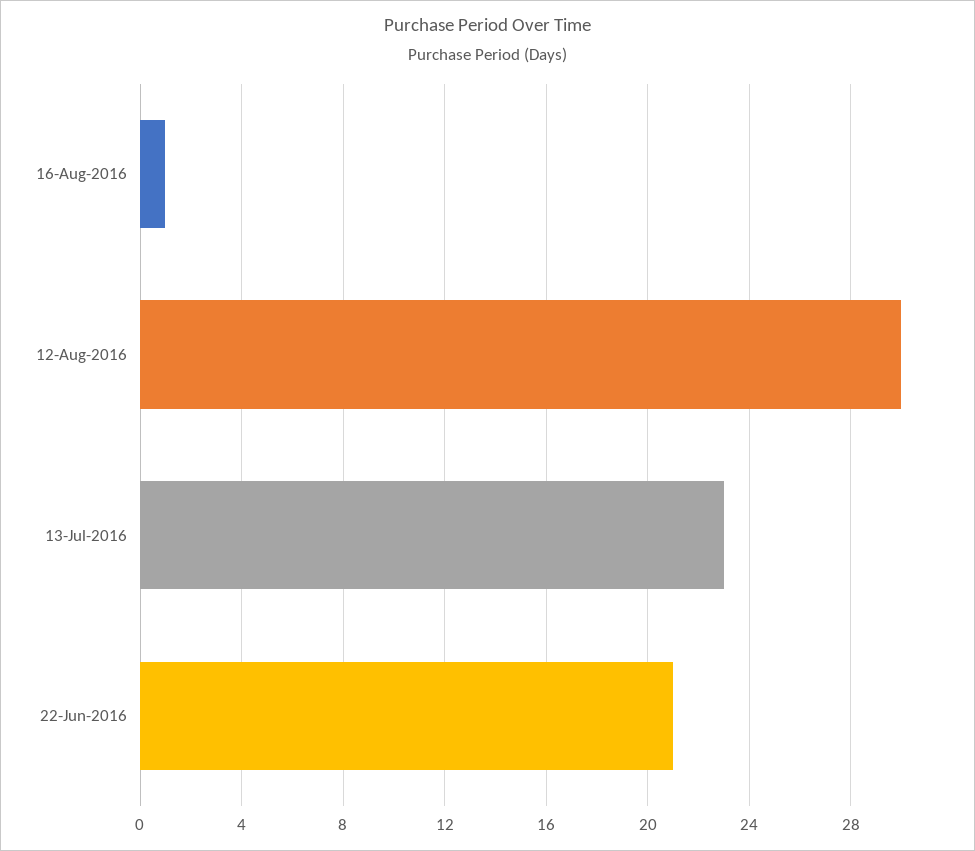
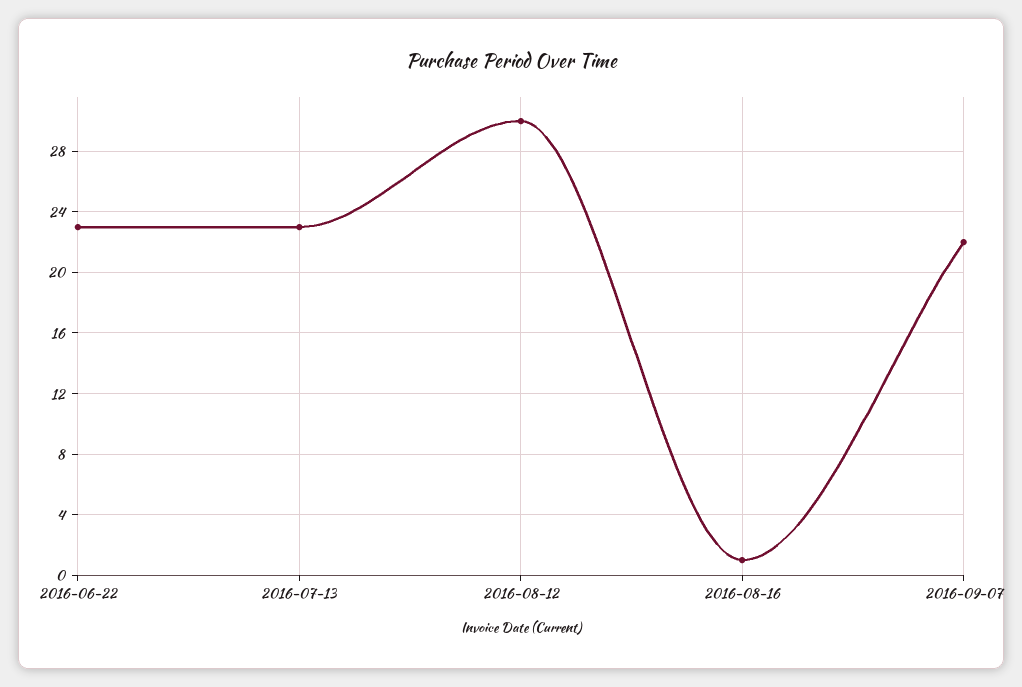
22-Jun-2016: 21 -> 23
2016-09-07: none -> 22

